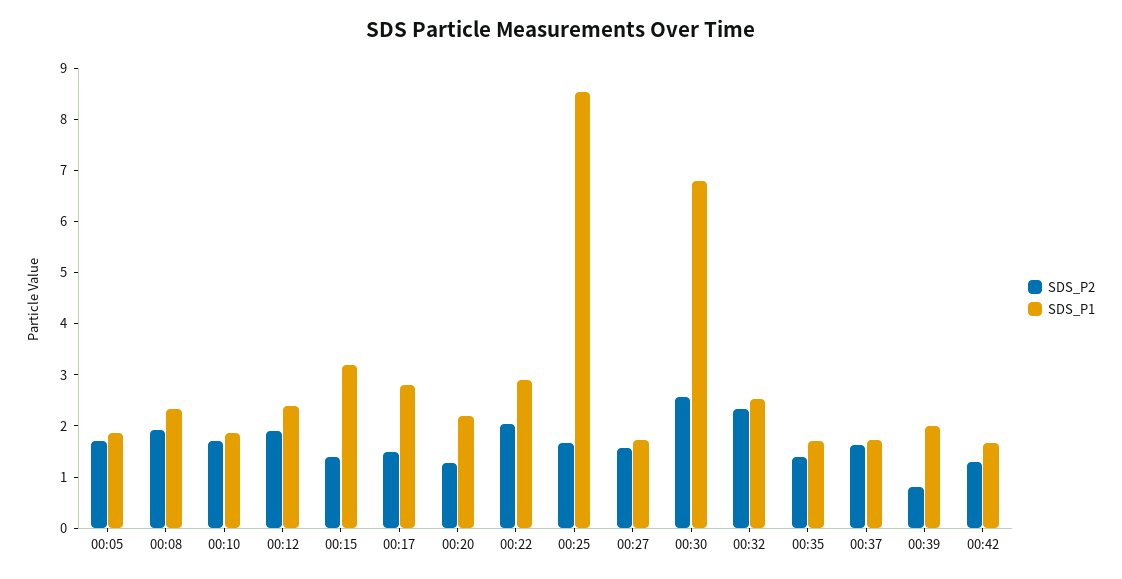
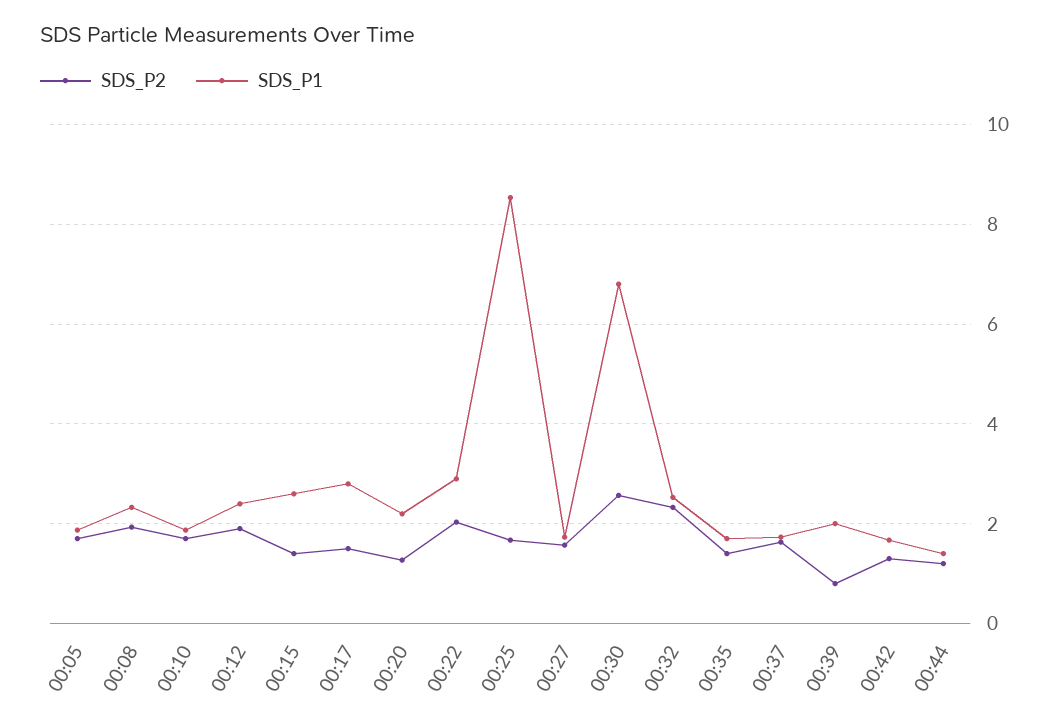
SDS_P1, 00:15: 3.2 -> 2.6
SDS_P2, 00:44: none -> 1.2
SDS_P1, 00:44: none -> 1.4

